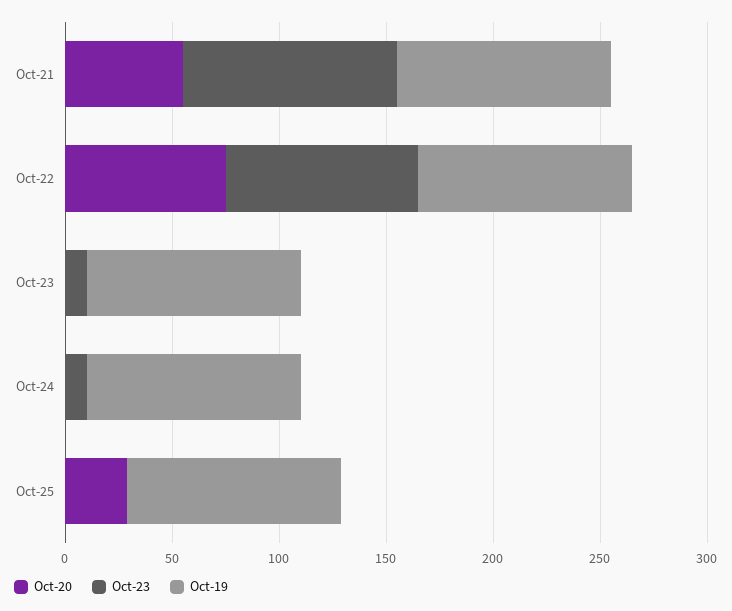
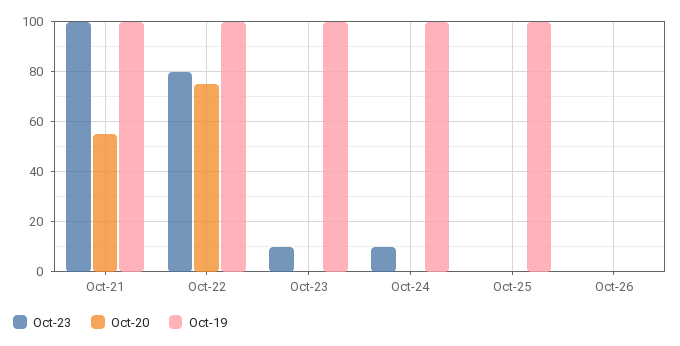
Oct-23, Oct-22: 90 -> 80
Oct-20, Oct-25: 30 -> 0
Oct-23, Oct-26: none -> 0
Oct-20, Oct-26: none -> 0
Oct-19, Oct-26: none -> 0

